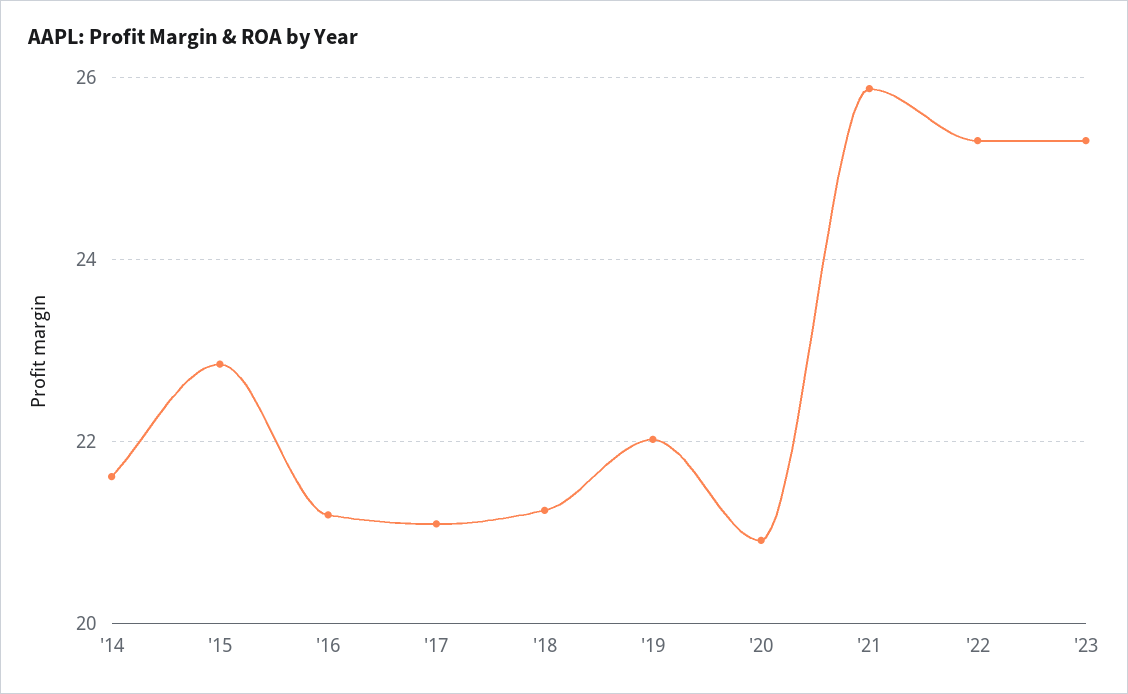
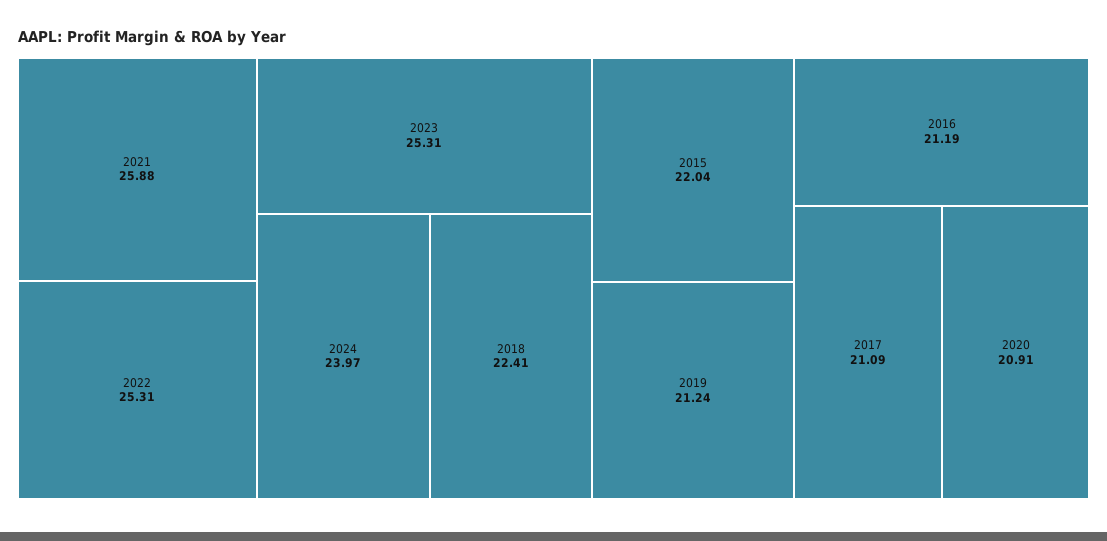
'14: 21.6 -> none
'15: 22.8 -> 22.04
'18: 21.2 -> 22.41
'19: 22 -> 21.24
2024: none -> 23.97

